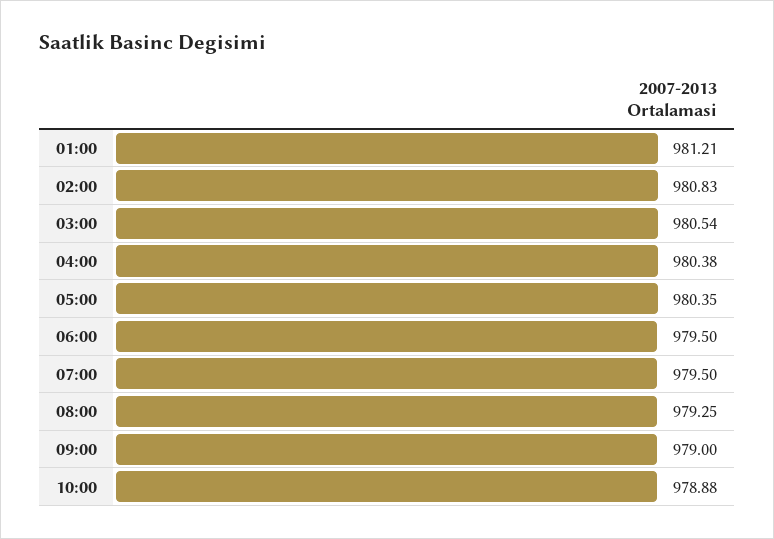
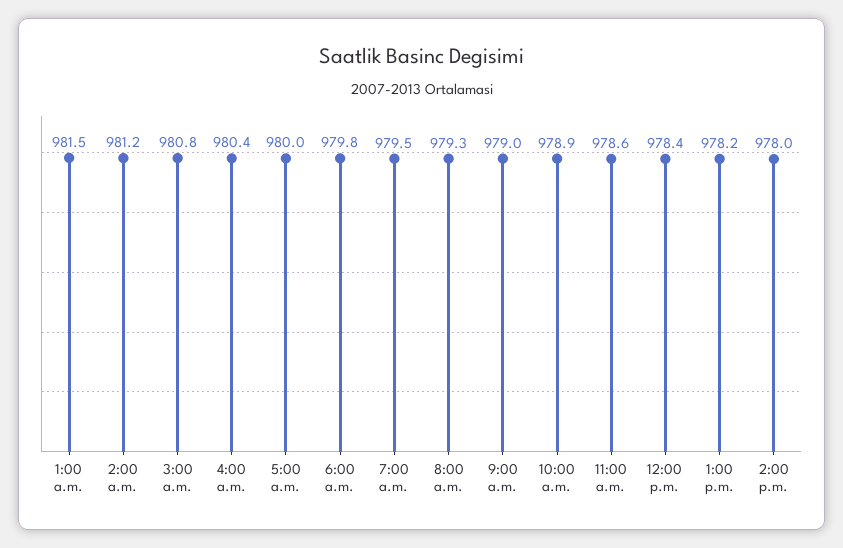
01:00: 981.21 -> 981.5
02:00: 980.83 -> 981.2
03:00: 980.54 -> 980.8
05:00: 980.35 -> 980
06:00: 979.5 -> 979.8
11:00 a.m.: none -> 978.6
12:00 p.m.: none -> 978.4
1:00 p.m.: none -> 978.2
2:00 p.m.: none -> 978

